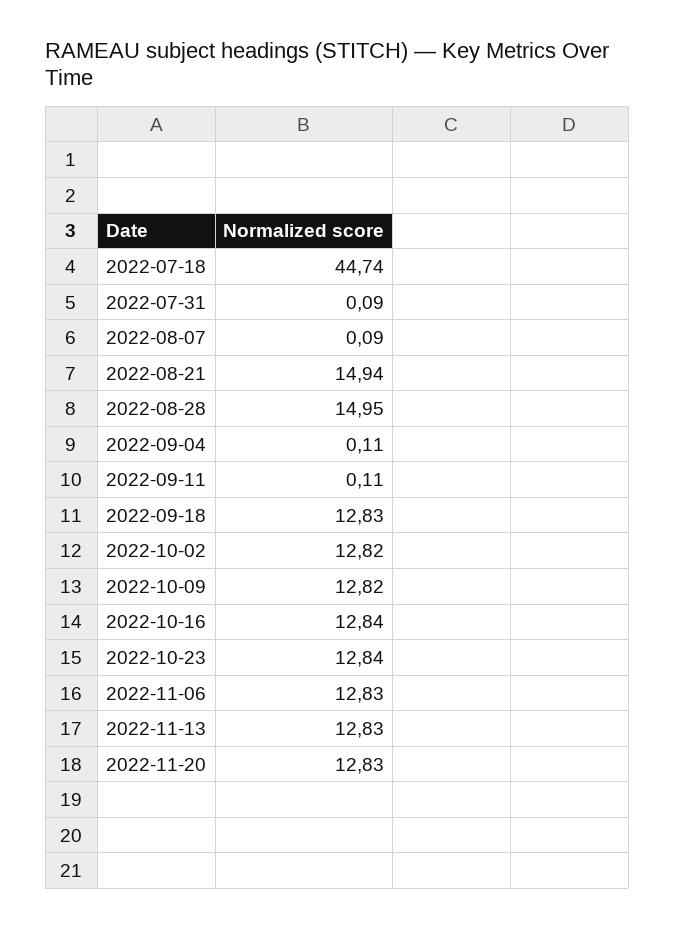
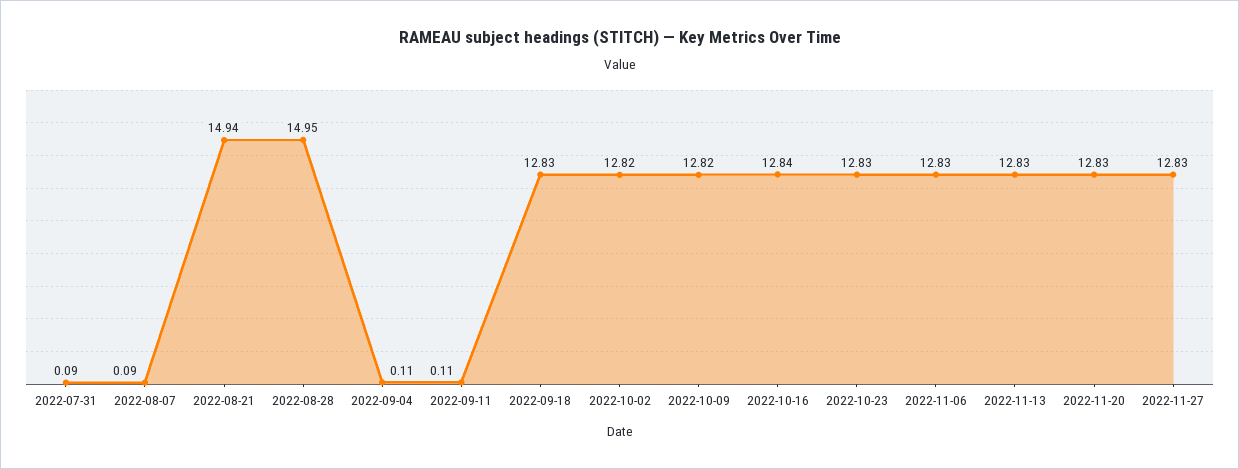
2022-07-18: 44.74 -> none
2022-10-23: 12.84 -> 12.83
2022-11-27: none -> 12.83

